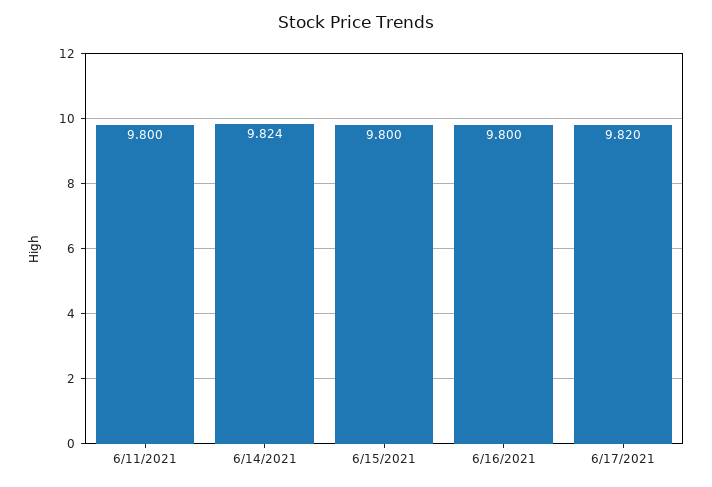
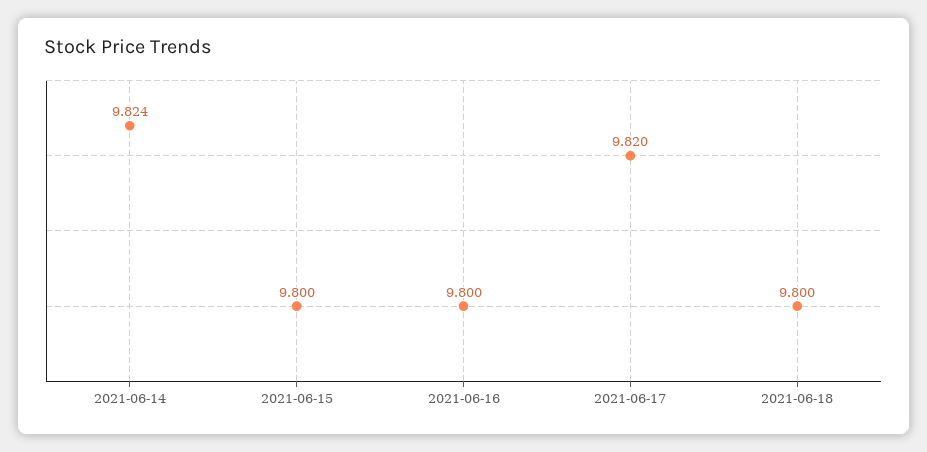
6/11/2021: 9.8 -> none
2021-06-18: none -> 9.8

